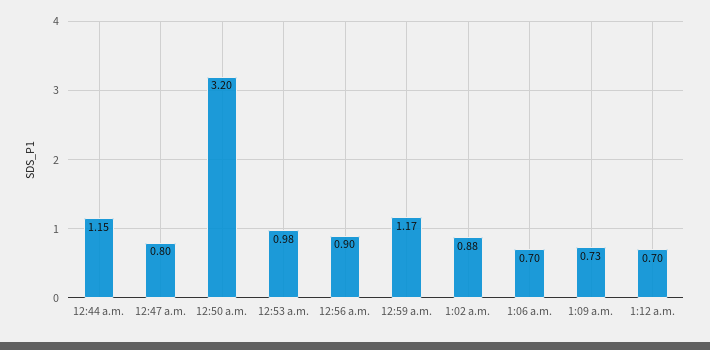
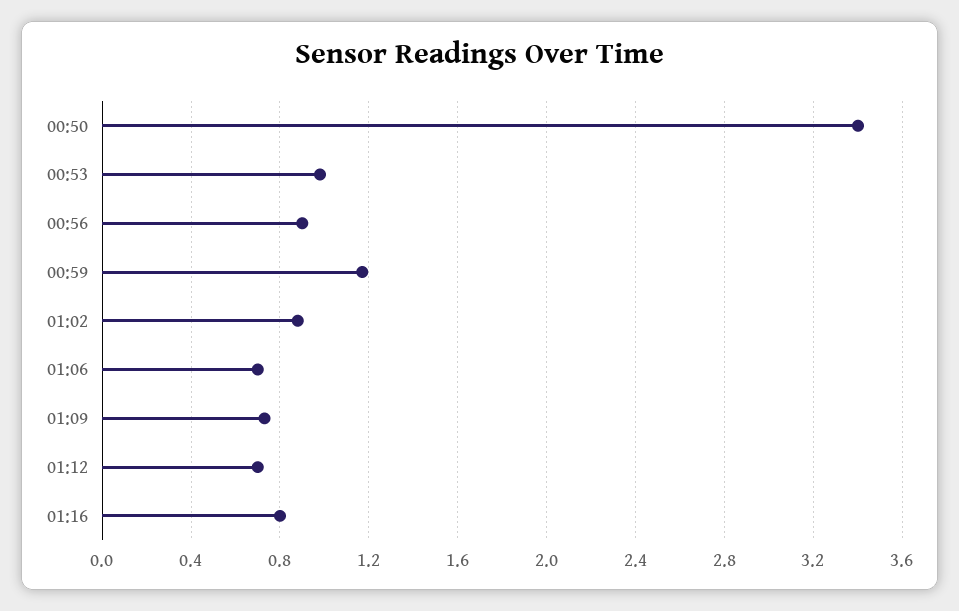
12:44 a.m.: 1.15 -> none
12:47 a.m.: 0.8 -> none
12:50 a.m.: 3.2 -> 3.4
01:16: none -> 0.8

